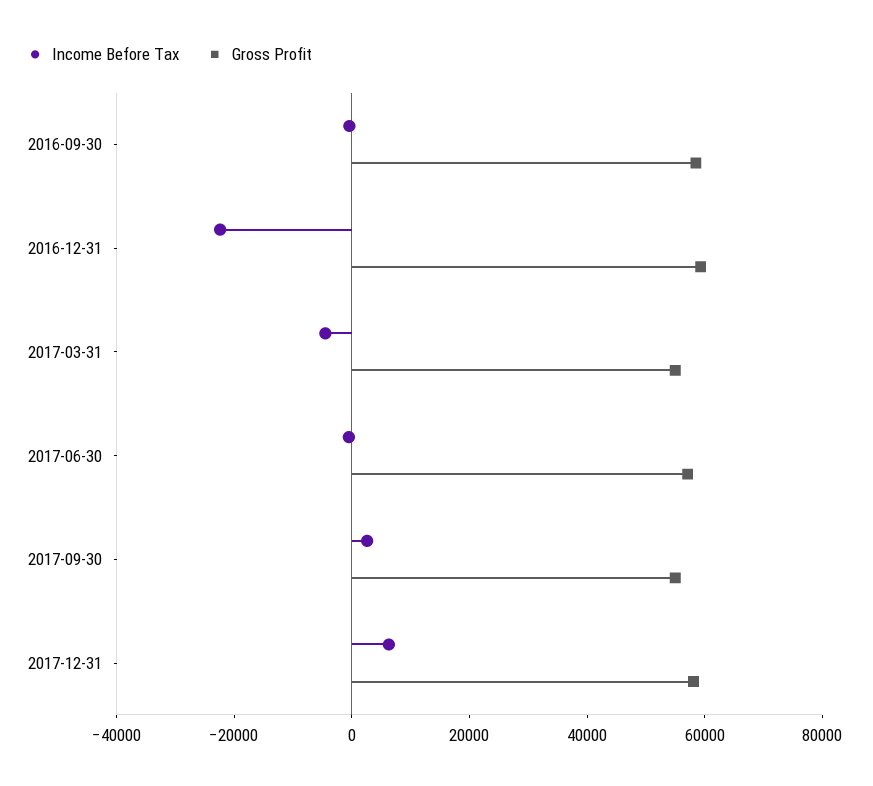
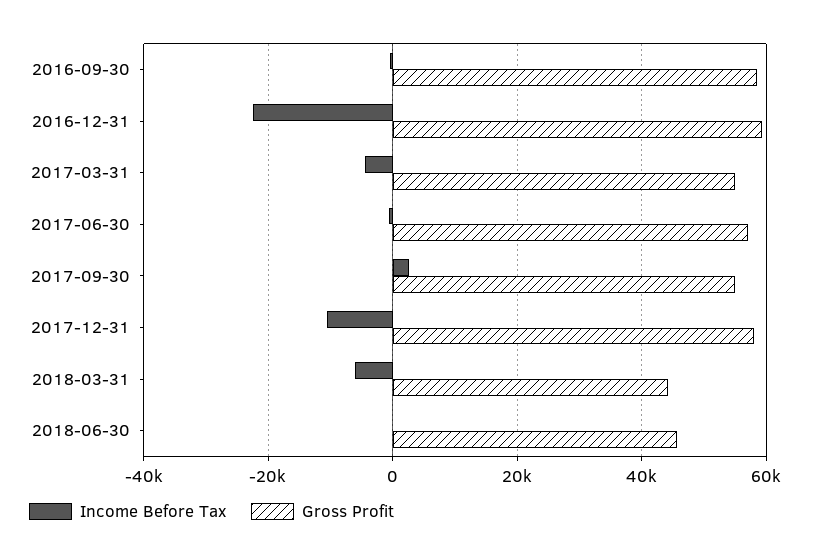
Income Before Tax, 2017-12-31: 5000 -> -10000
Income Before Tax, 2018-03-31: none -> -6000
Gross Profit, 2018-03-31: none -> 44000
Income Before Tax, 2018-06-30: none -> 0
Gross Profit, 2018-06-30: none -> 46000

